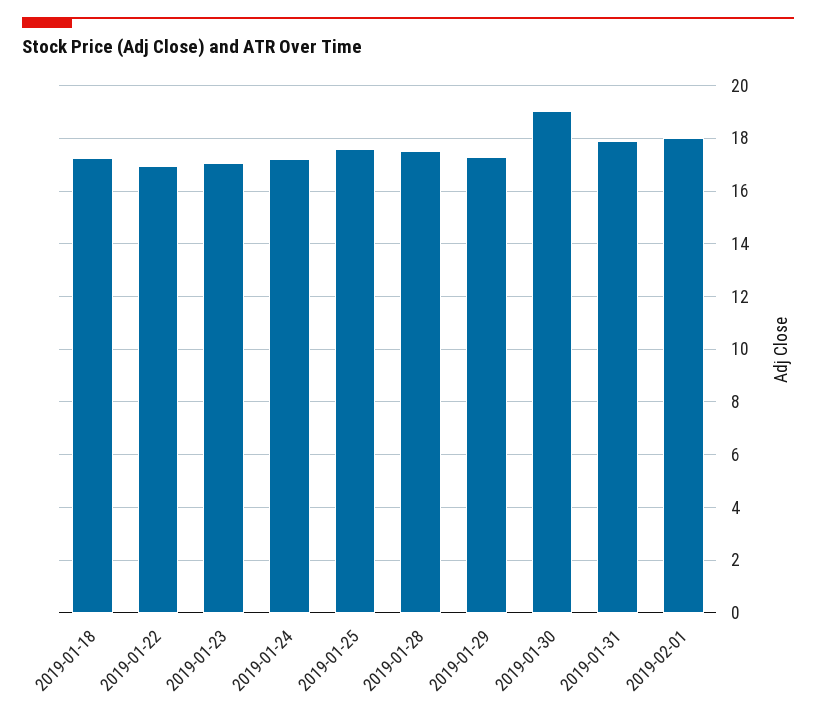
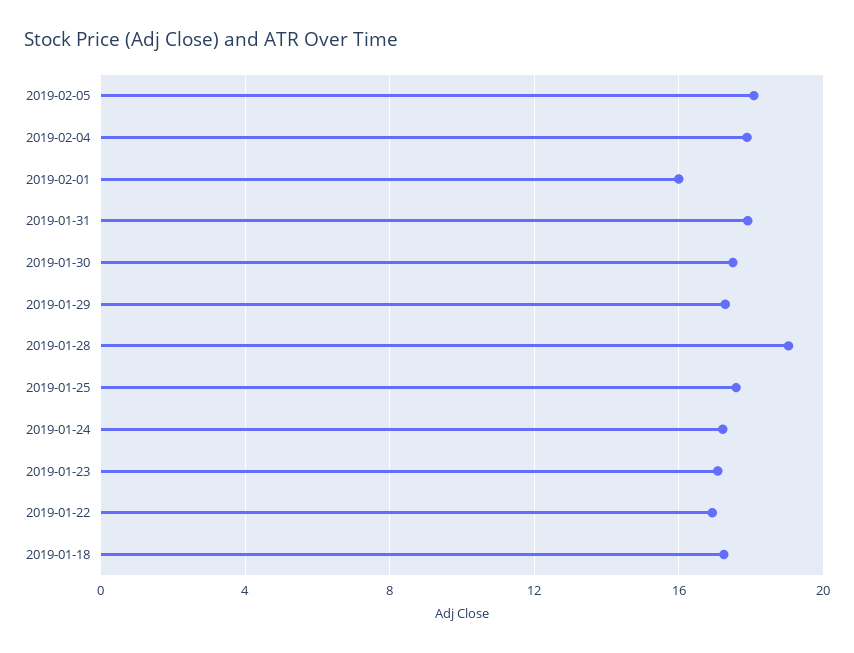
2019-01-28: 17.5 -> 19
2019-01-30: 19 -> 17.5
2019-02-01: 18 -> 16
2019-02-05: none -> 18
2019-02-04: none -> 18

